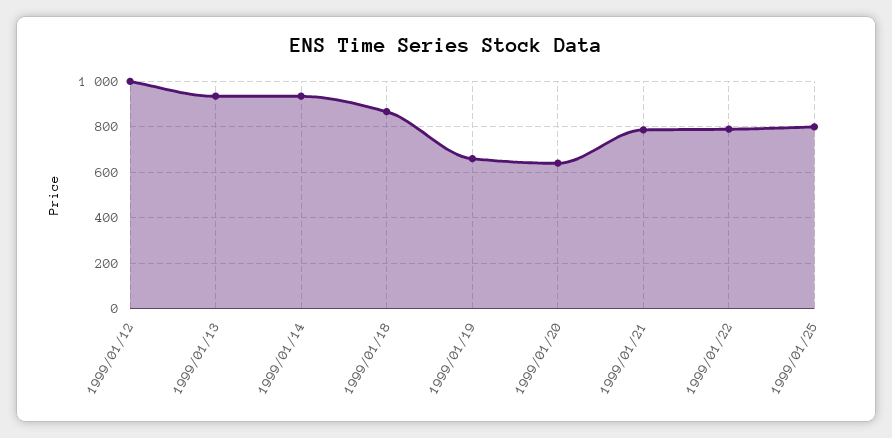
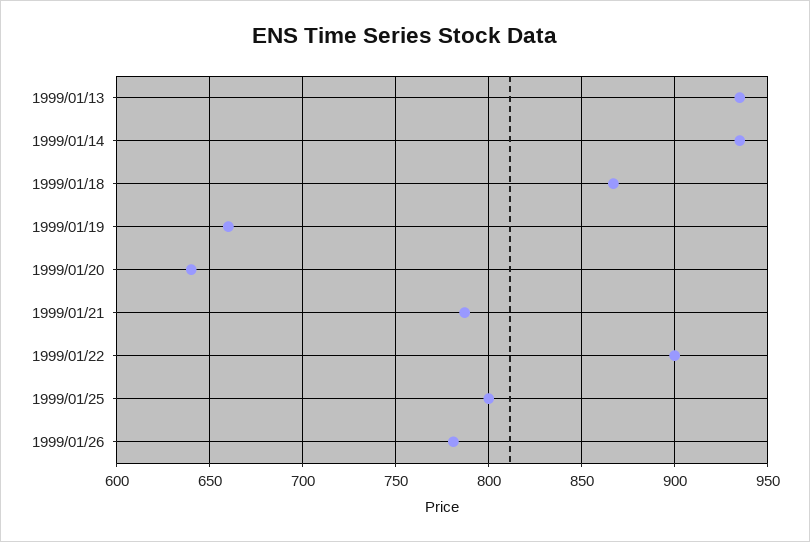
1999/01/12: 1000 -> none
1999/01/22: 800 -> 900
1999/01/26: none -> 780

